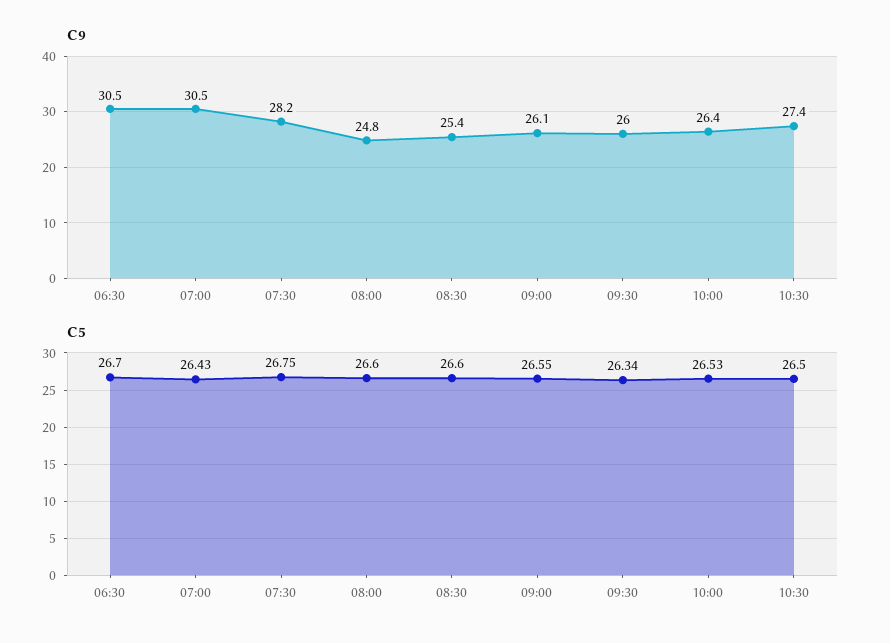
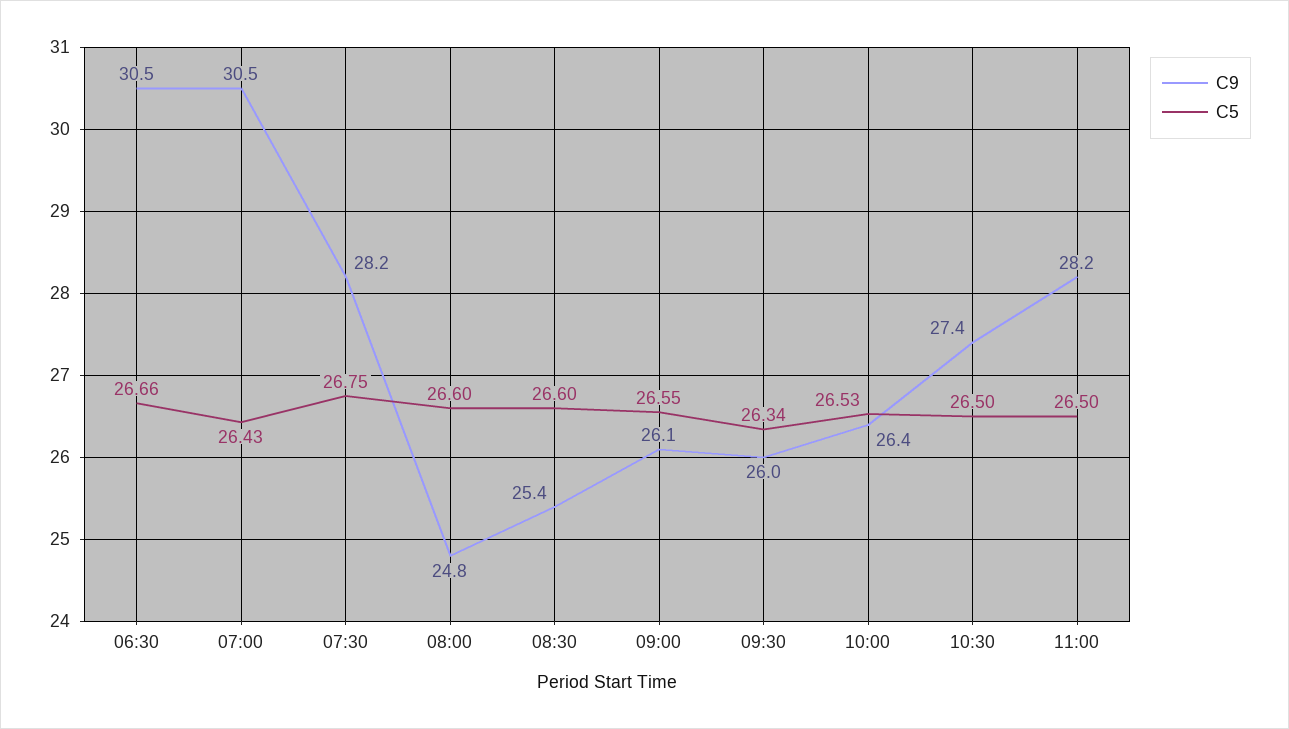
C5, 06:30: 26.7 -> 26.66
C9, 11:00: none -> 28.2
C5, 11:00: none -> 26.5

